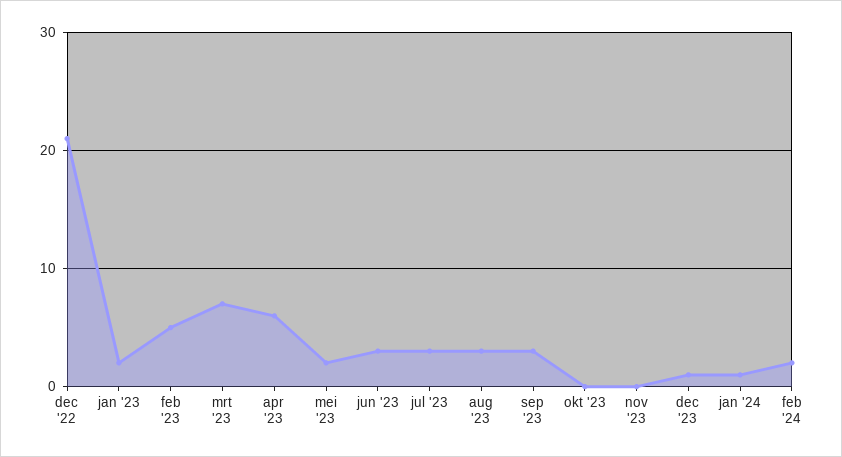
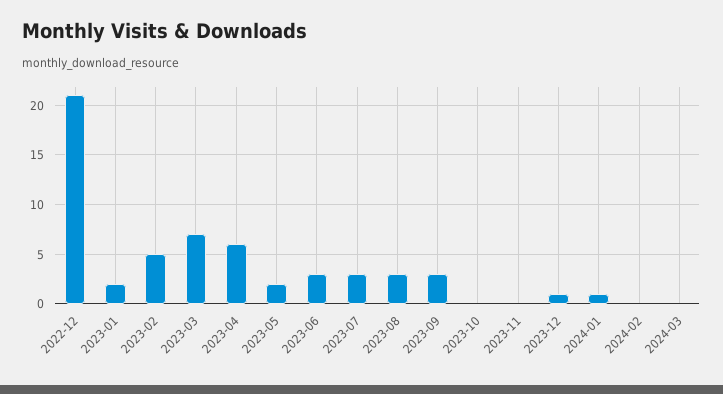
feb '24: 2 -> 0
2024-03: none -> 0

